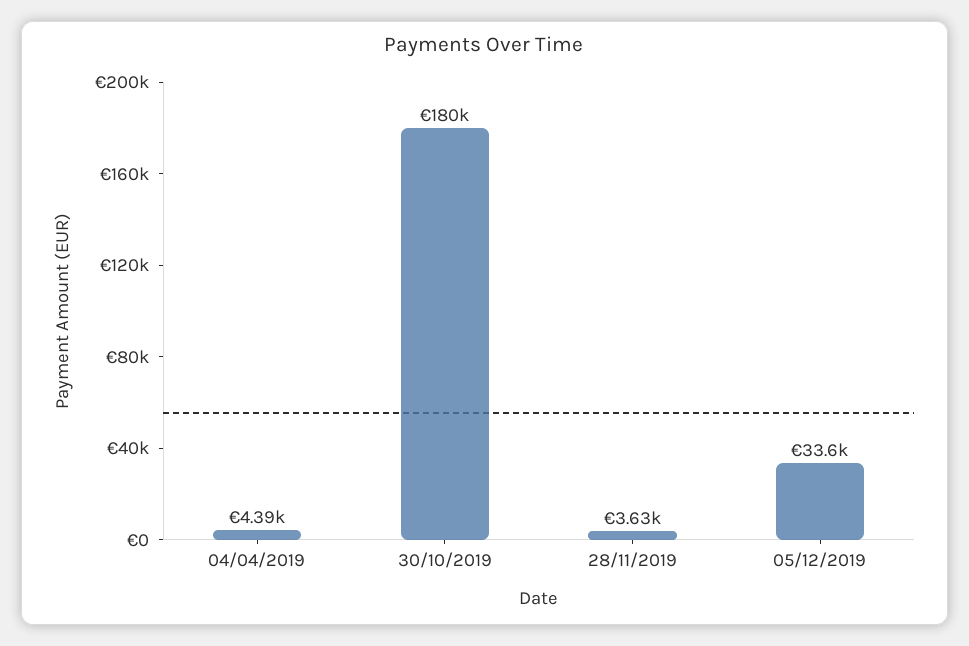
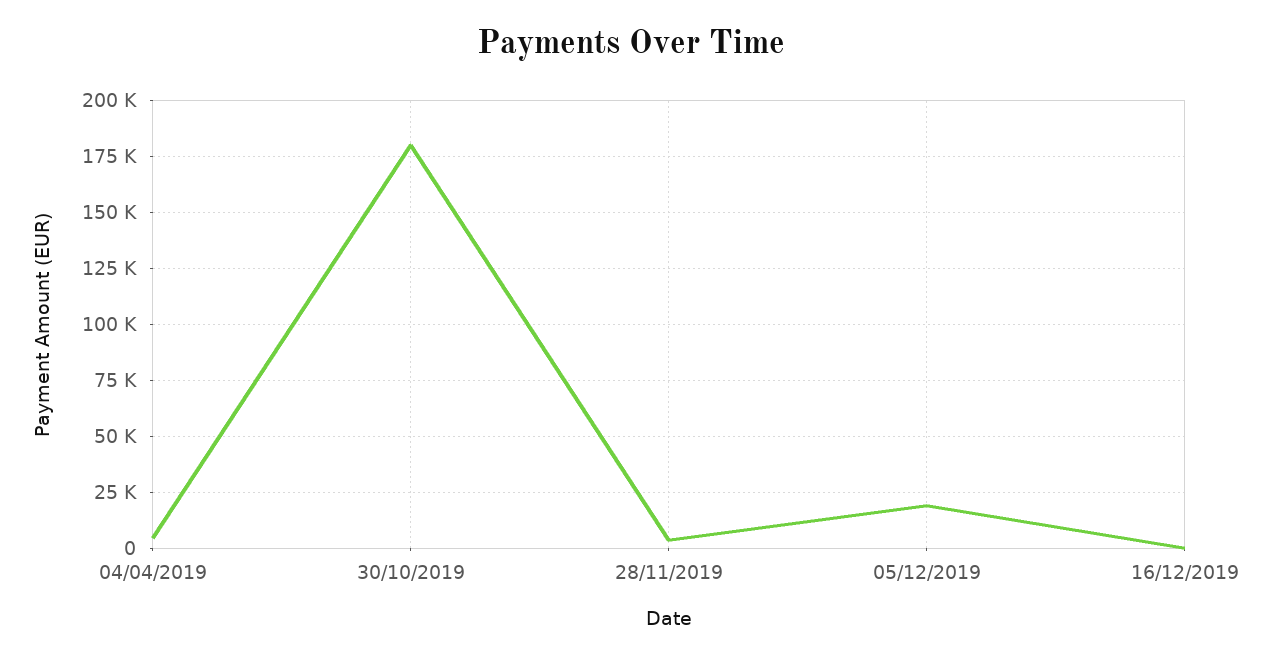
05/12/2019: 33600 -> 20000
16/12/2019: none -> 0

